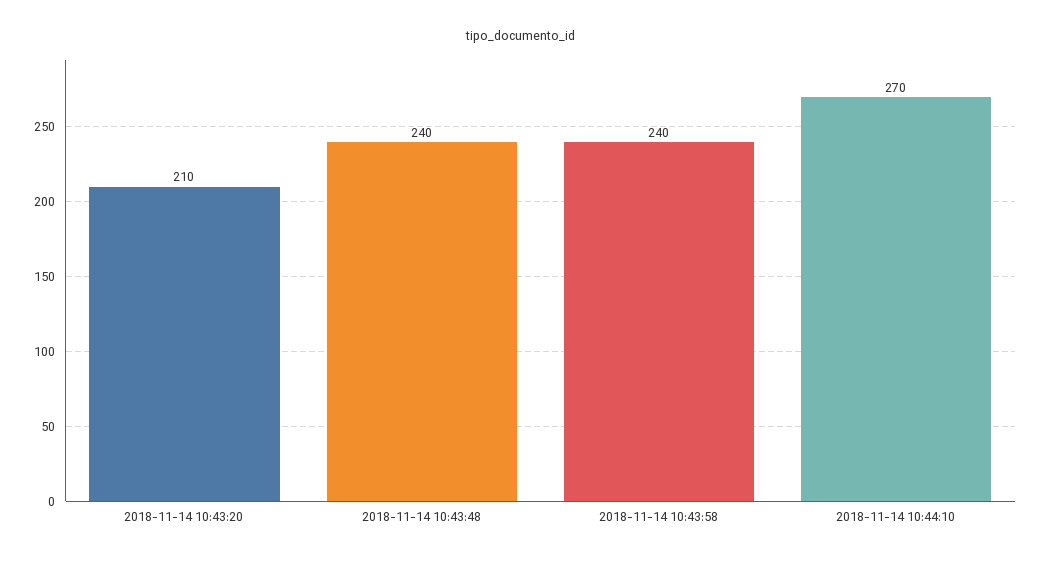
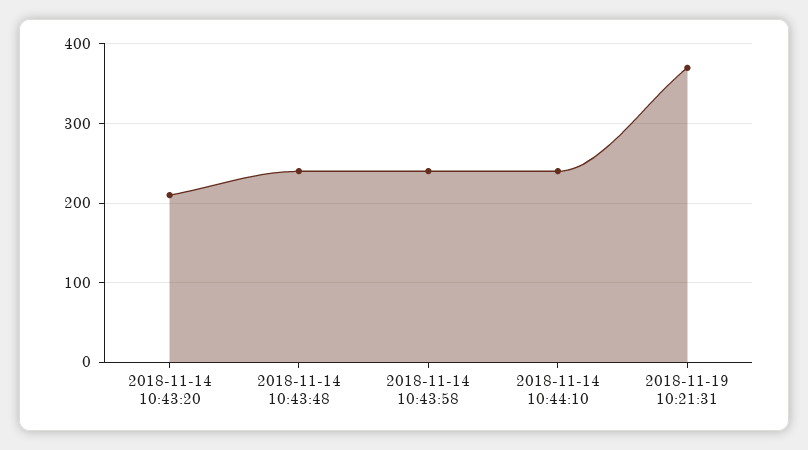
2018-11-14 10:44:10: 270 -> 240
2018-11-19 10:21:31: none -> 370

